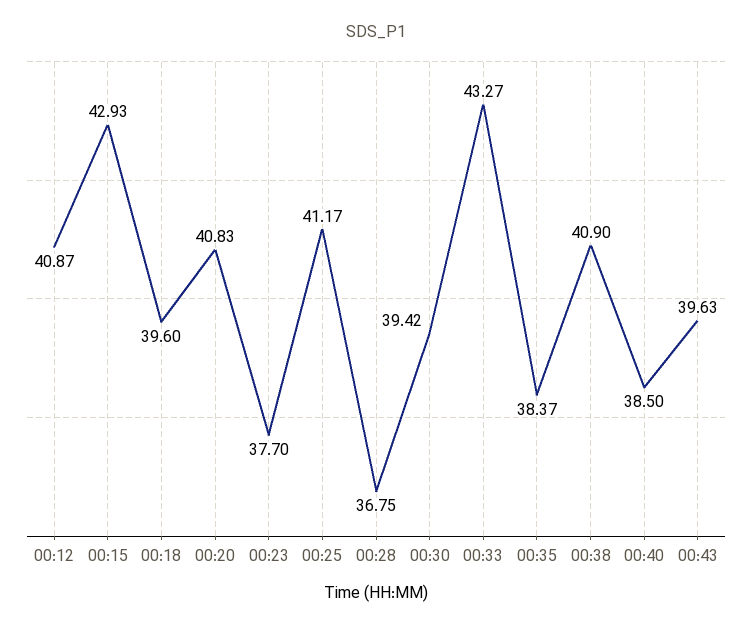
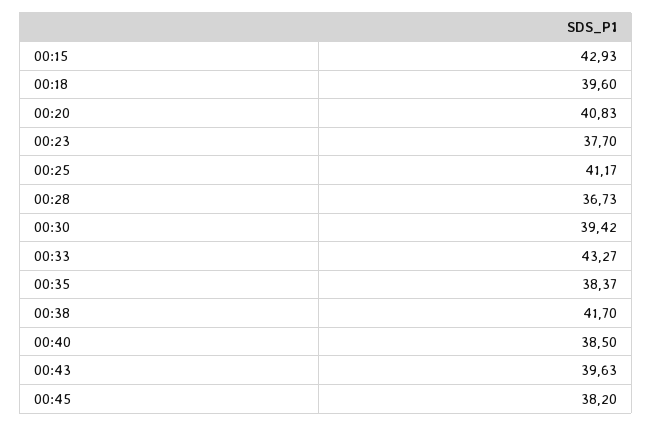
00:12: 40.87 -> none
00:28: 36.75 -> 36.73
00:38: 40.9 -> 41.7
00:45: none -> 38.2

